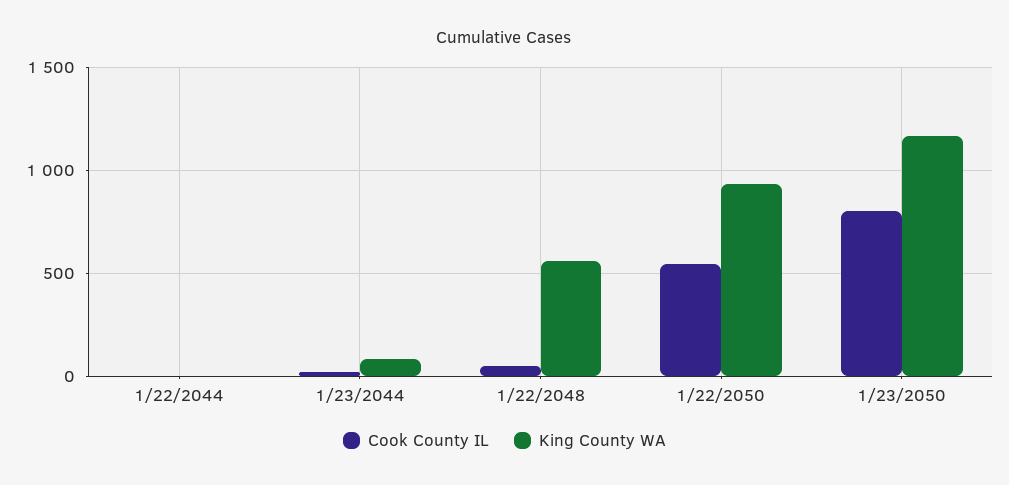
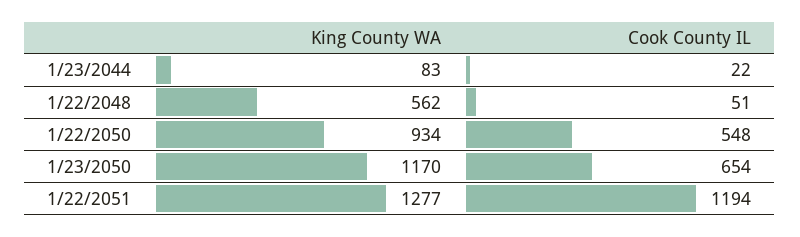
Cook County IL, 1/22/2044: 0 -> none
King County WA, 1/22/2044: 0 -> none
Cook County IL, 1/23/2050: 800 -> 654
King County WA, 1/22/2051: none -> 1277
Cook County IL, 1/22/2051: none -> 1194

